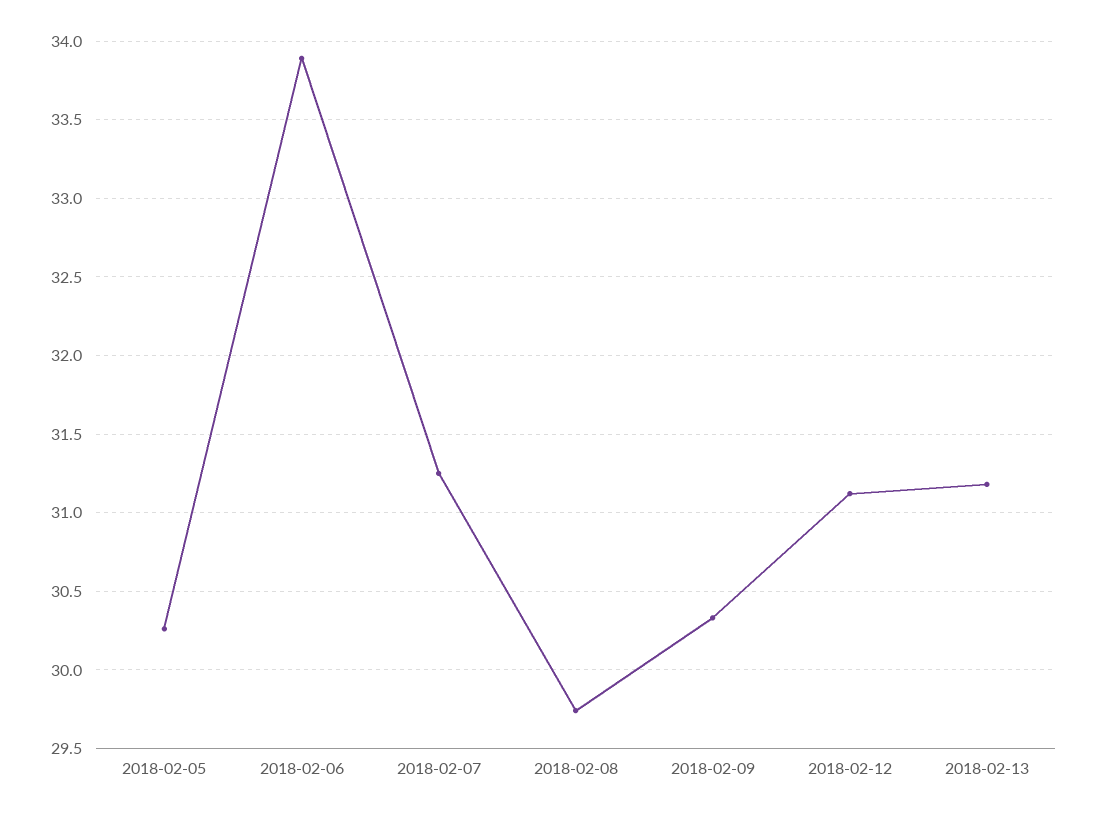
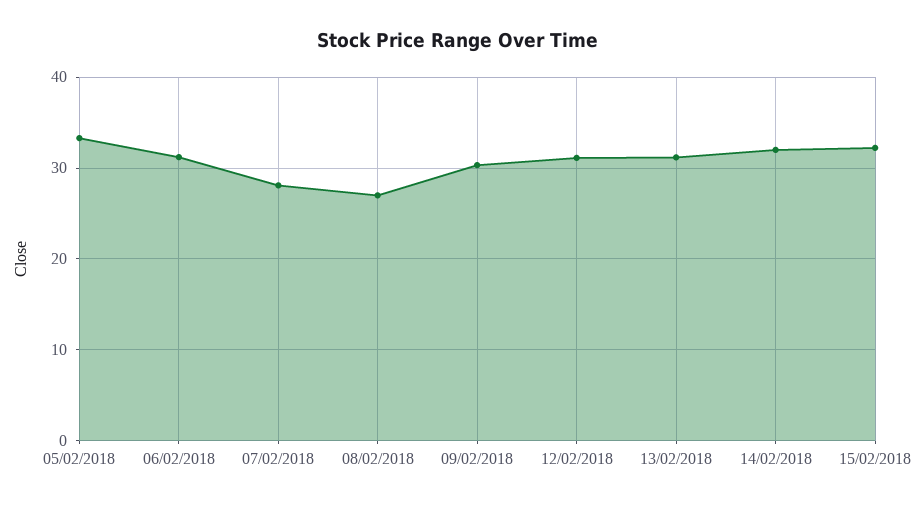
2018-02-05: 30.25 -> 33
2018-02-06: 33.9 -> 31
2018-02-07: 31.25 -> 28
2018-02-08: 29.75 -> 27
14/02/2018: none -> 32
15/02/2018: none -> 32

